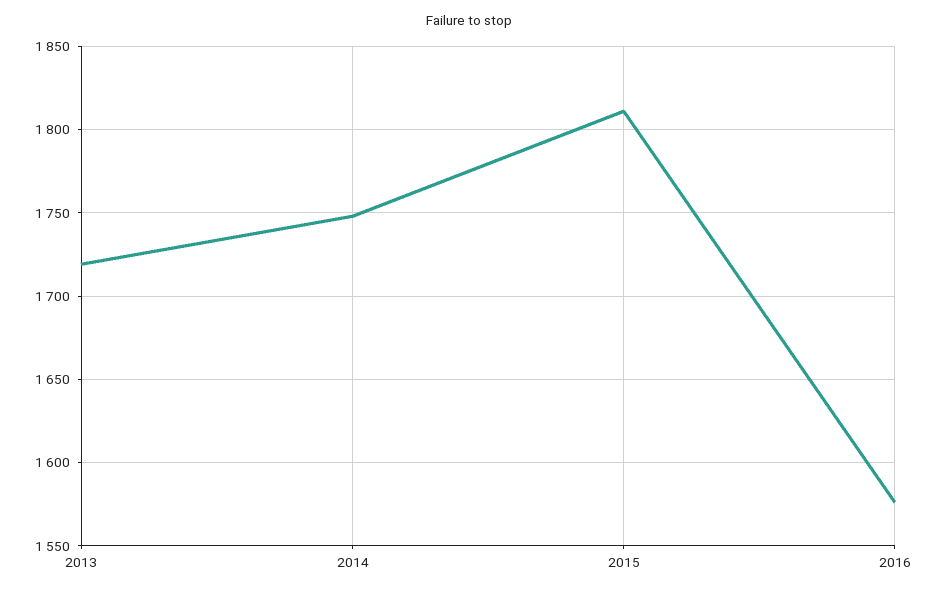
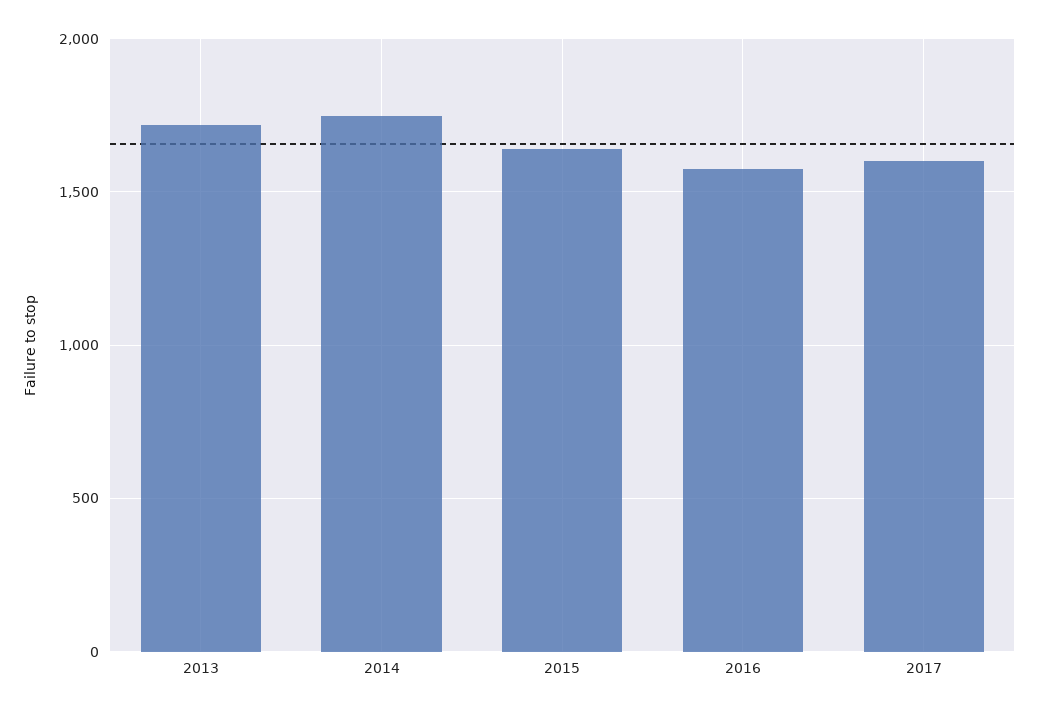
2015: 1810 -> 1650
2017: none -> 1600

